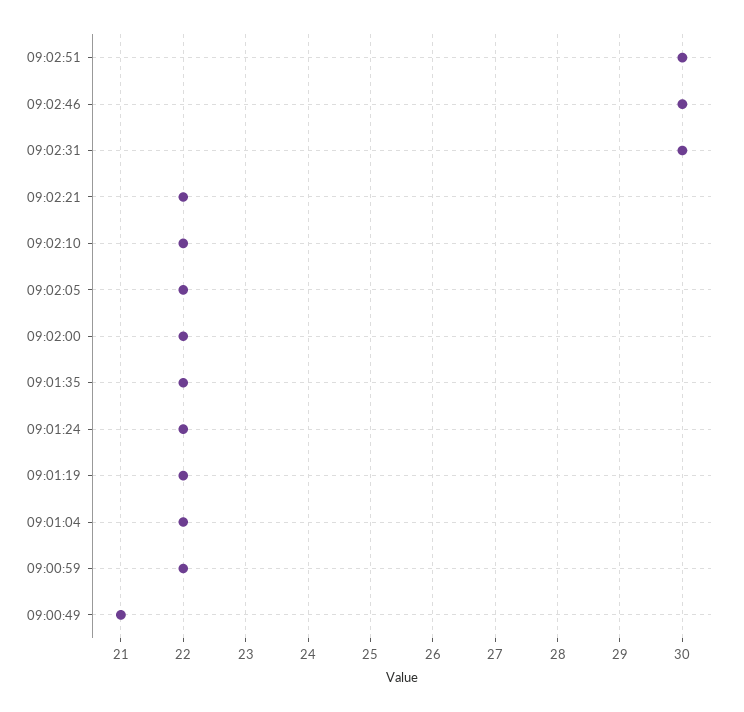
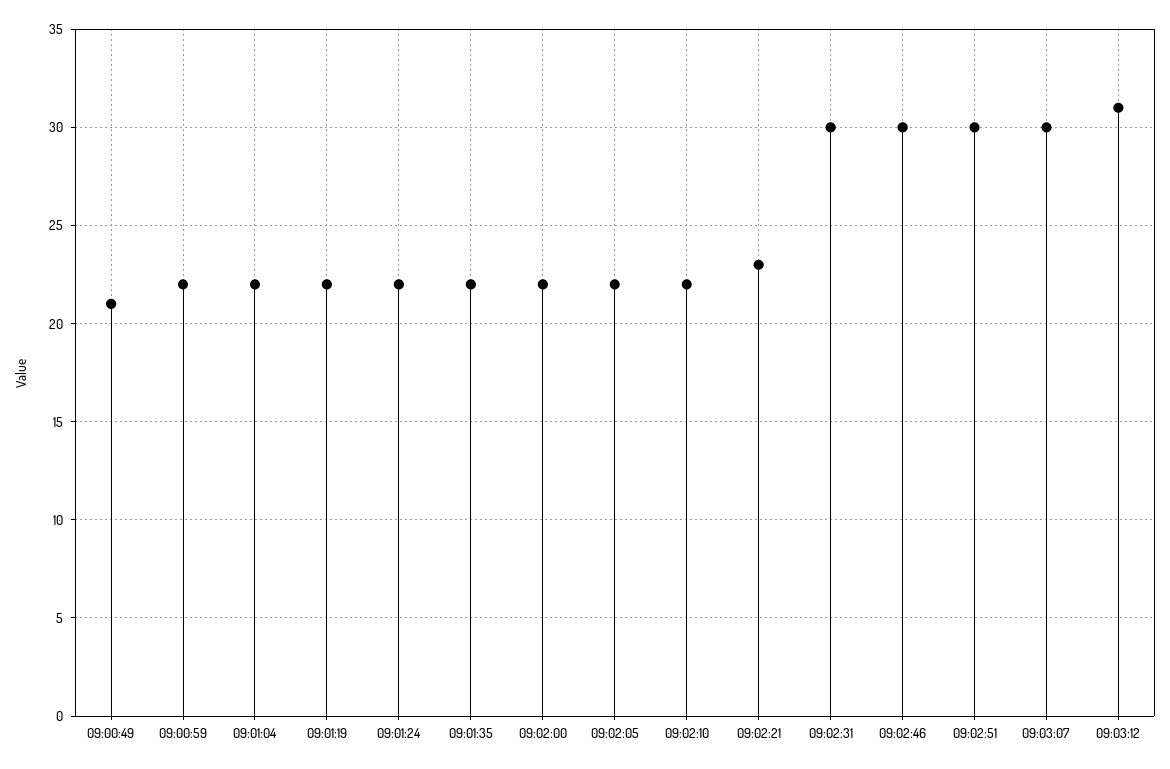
09:02:21: 22 -> 23
09:03:07: none -> 30
09:03:12: none -> 31

